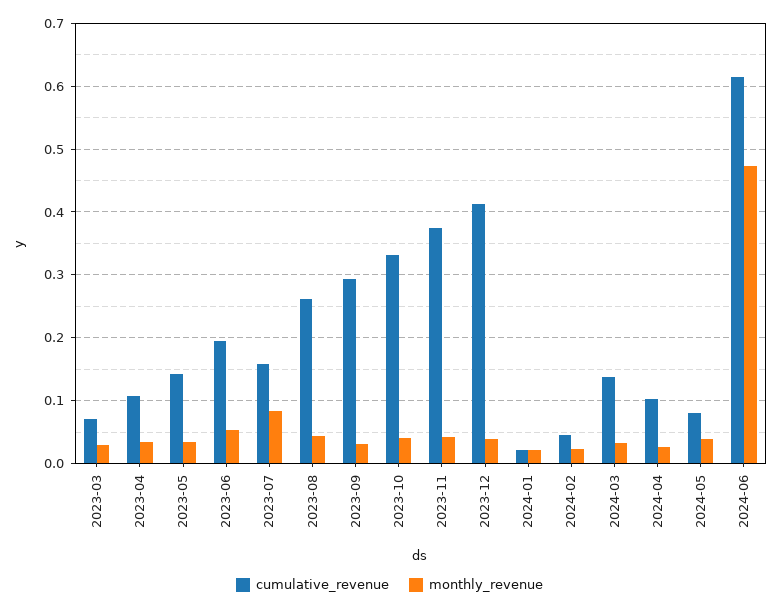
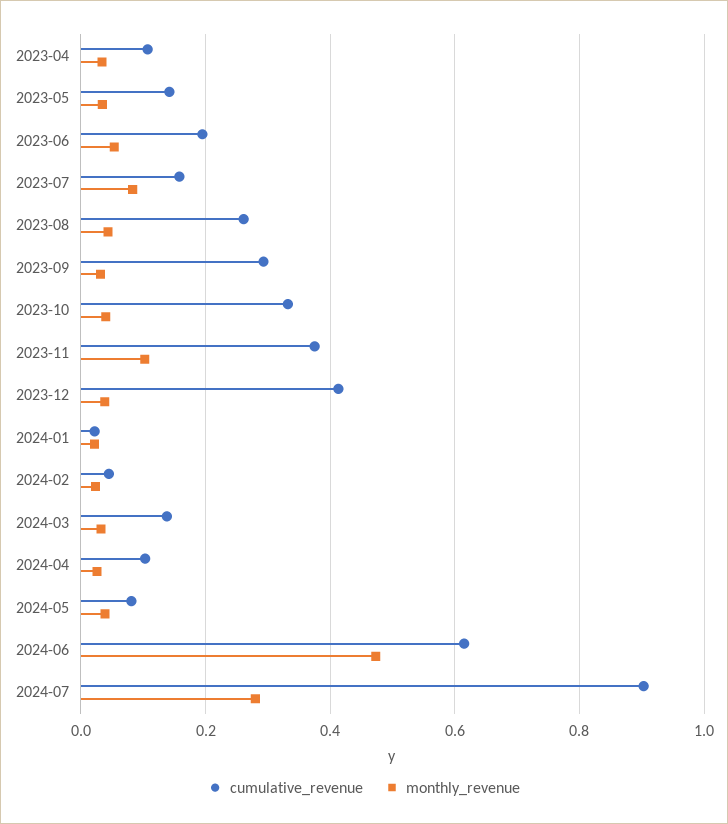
cumulative_revenue, 2023-03: 0.07 -> none
monthly_revenue, 2023-03: 0.03 -> none
monthly_revenue, 2023-11: 0.04 -> 0.1
cumulative_revenue, 2024-07: none -> 0.9
monthly_revenue, 2024-07: none -> 0.28

